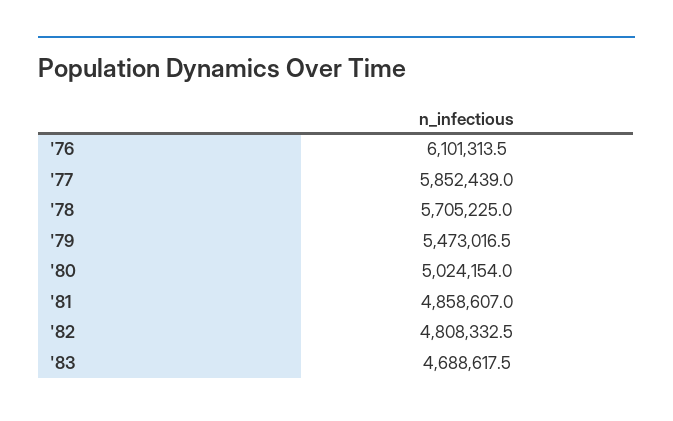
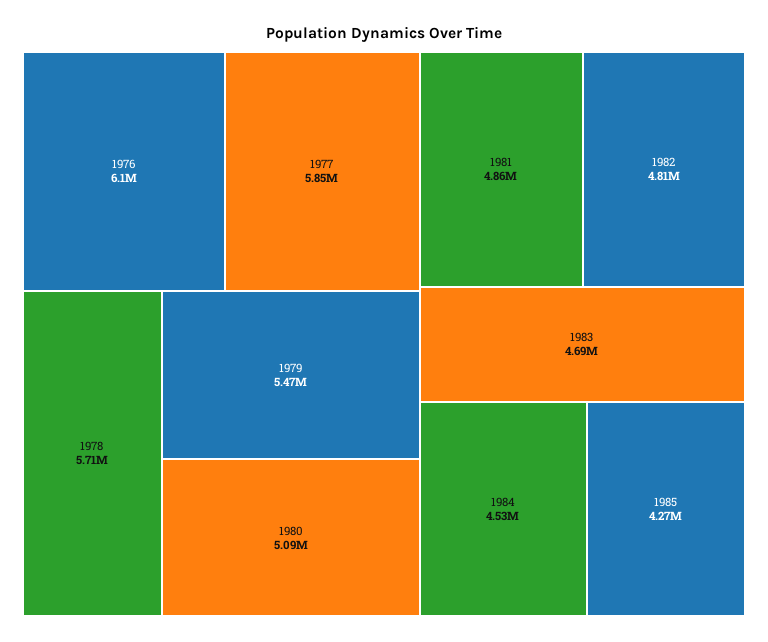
'80: 5024154 -> 5090000
1984: none -> 4530000
1985: none -> 4270000

